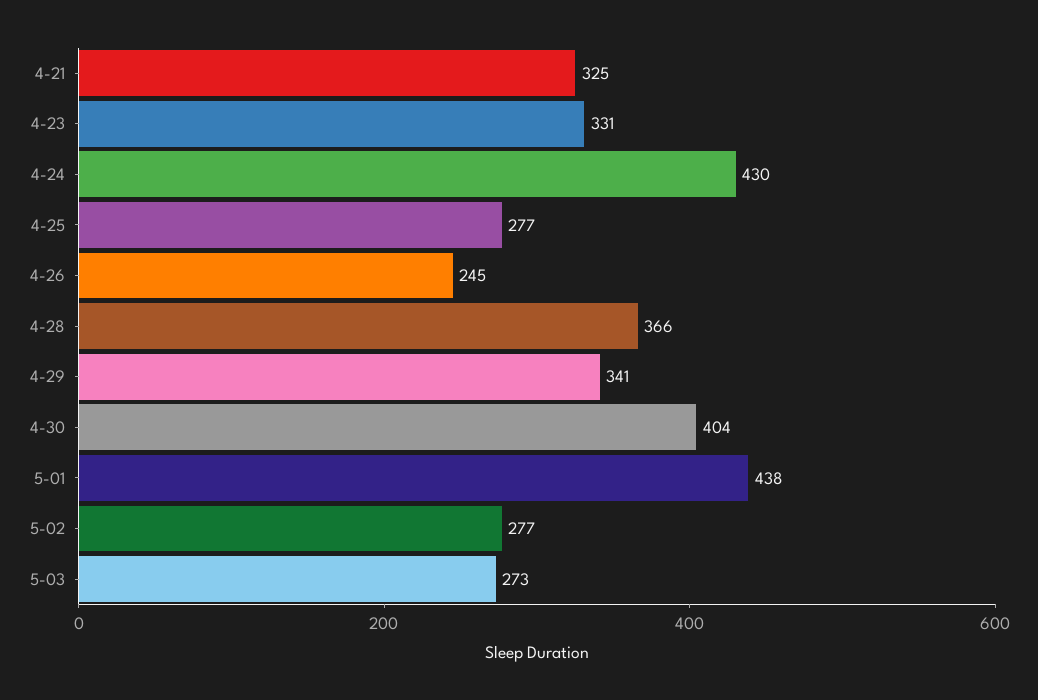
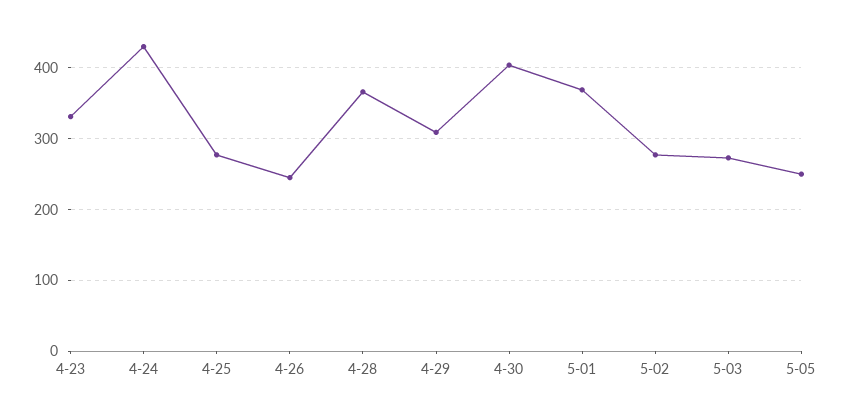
4-21: 325 -> none
4-29: 341 -> 310
5-01: 438 -> 370
5-05: none -> 250

